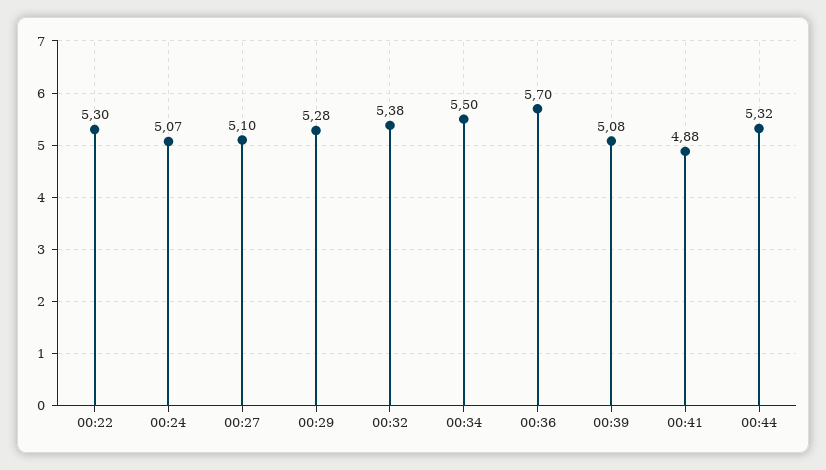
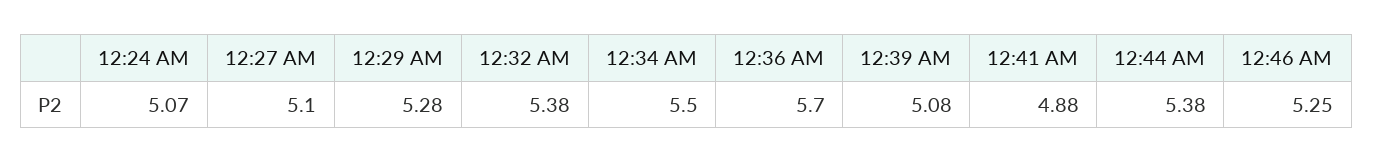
00:22: 5.3 -> none
00:44: 5.32 -> 5.38
12:46 AM: none -> 5.25

